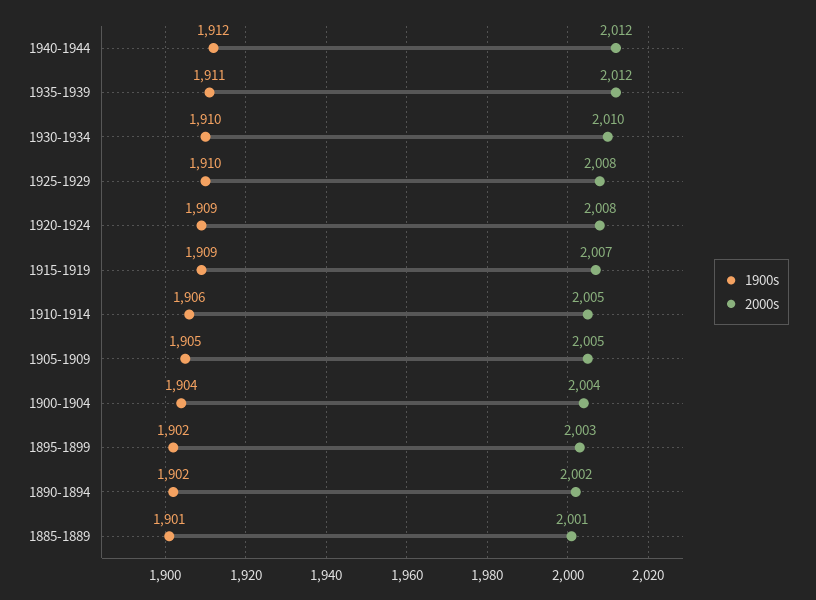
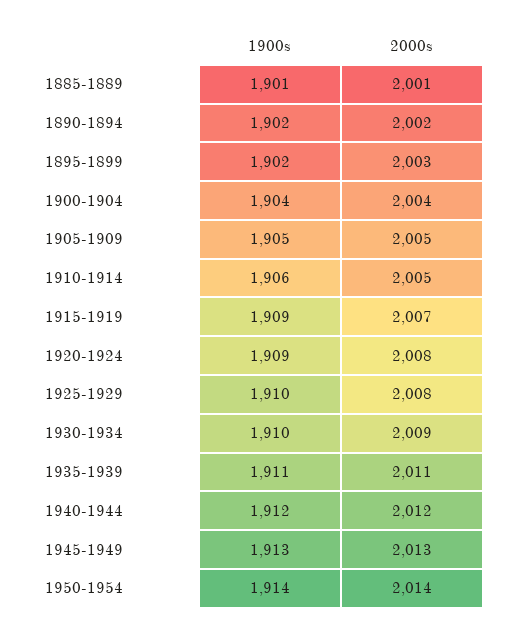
2000s, 1935-1939: 2012 -> 2011
2000s, 1930-1934: 2010 -> 2009
1900s, 1945-1949: none -> 1913
2000s, 1945-1949: none -> 2013
1900s, 1950-1954: none -> 1914
2000s, 1950-1954: none -> 2014

